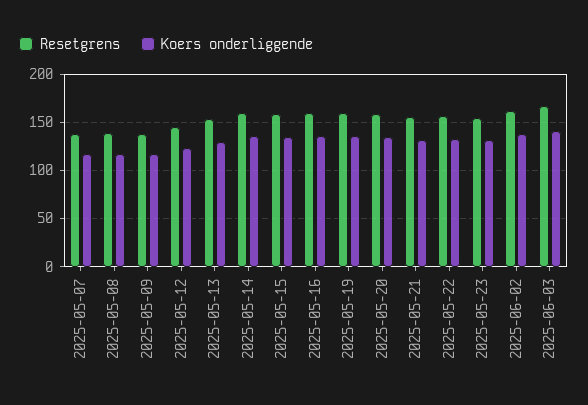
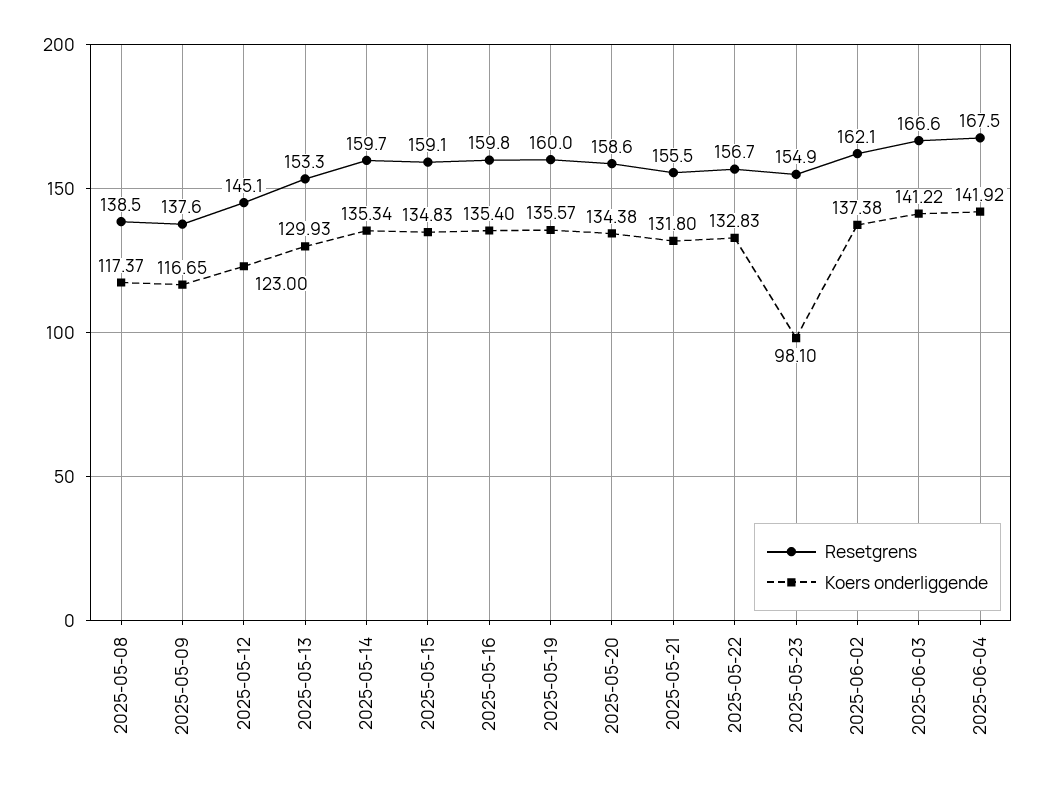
Resetgrens, 2025-05-07: 140 -> none
Koers onderliggende, 2025-05-07: 120 -> none
Koers onderliggende, 2025-05-23: 130 -> 98.1
Resetgrens, 2025-06-04: none -> 167.5
Koers onderliggende, 2025-06-04: none -> 141.92

